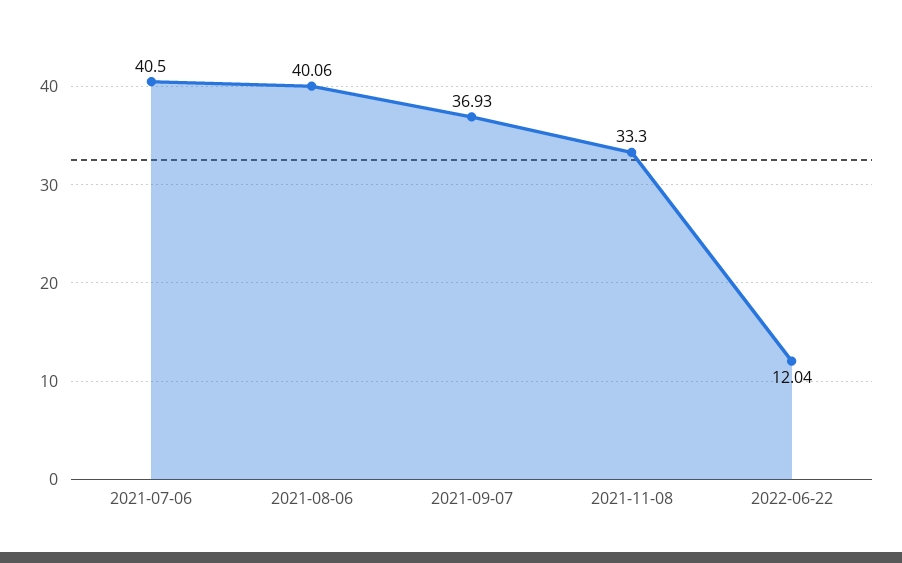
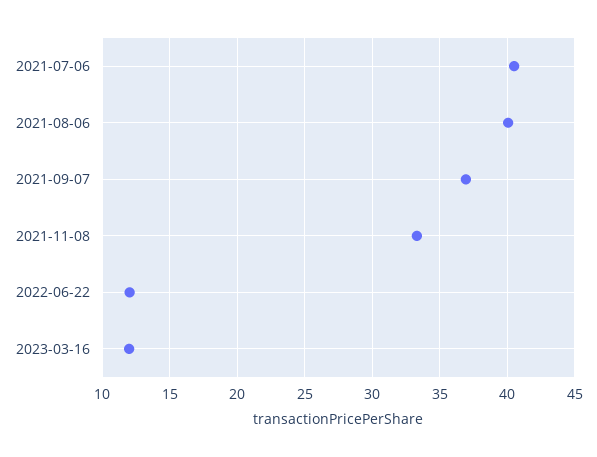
2023-03-16: none -> 12

